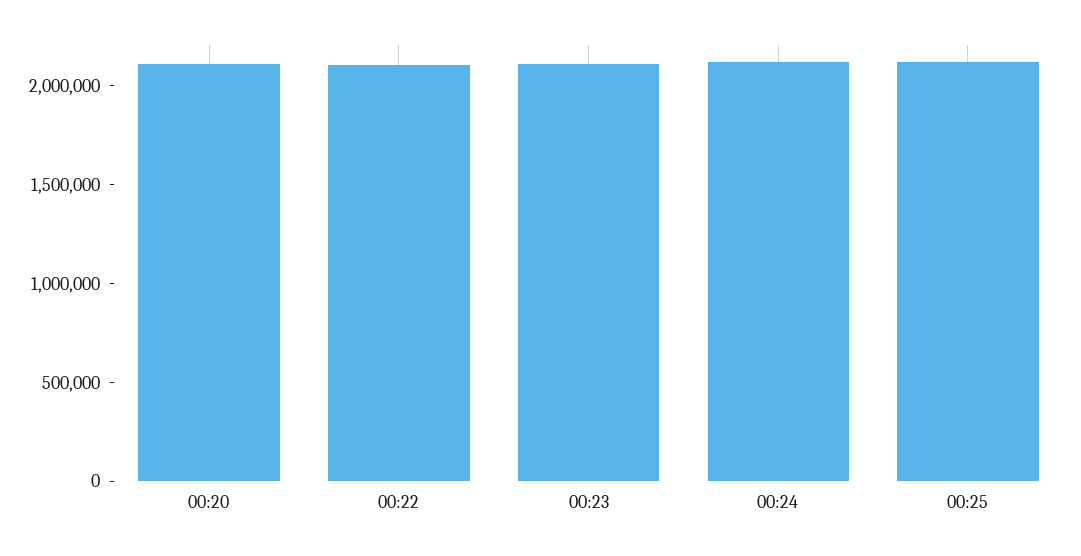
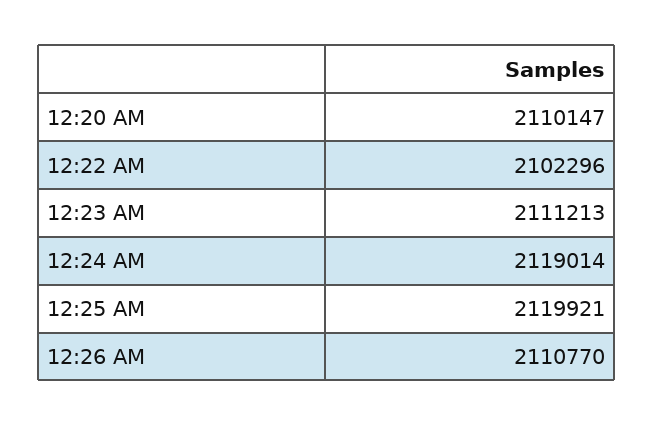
12:26 AM: none -> 2110770

